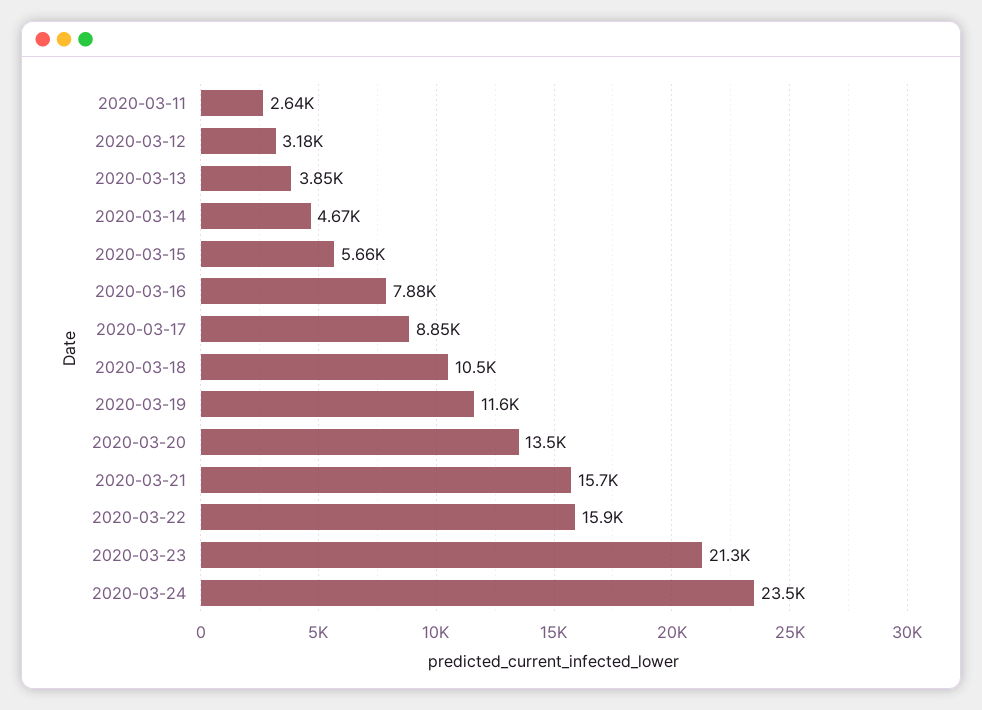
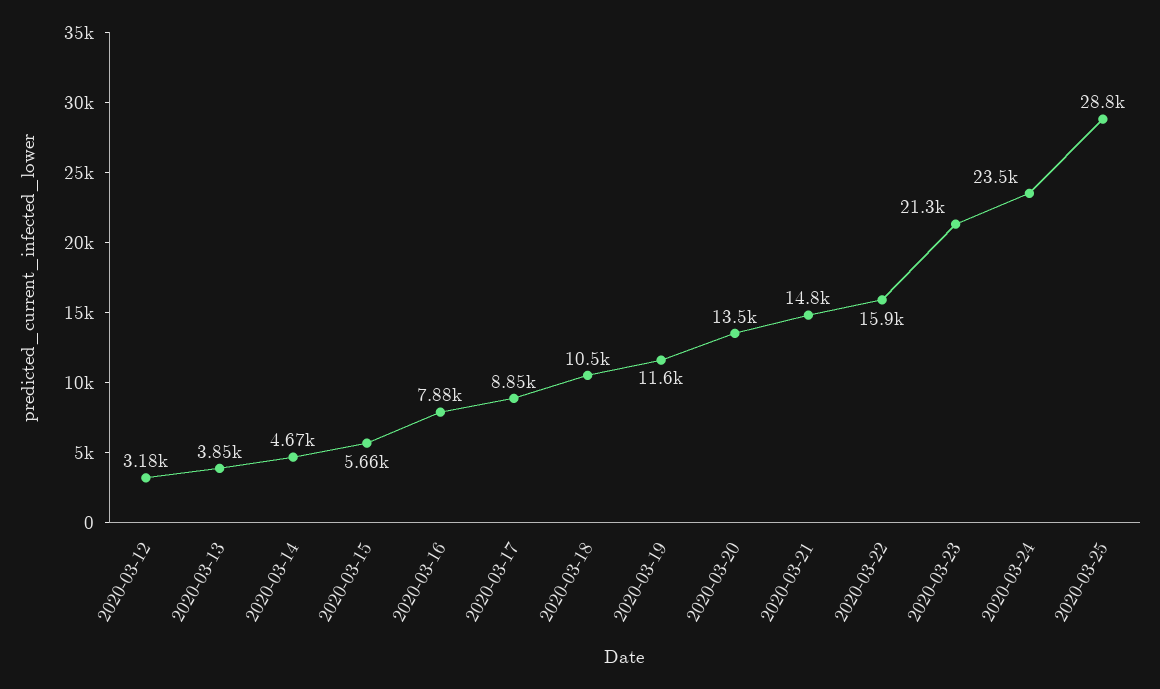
2020-03-11: 2640 -> none
2020-03-21: 15700 -> 14800
2020-03-25: none -> 28800

